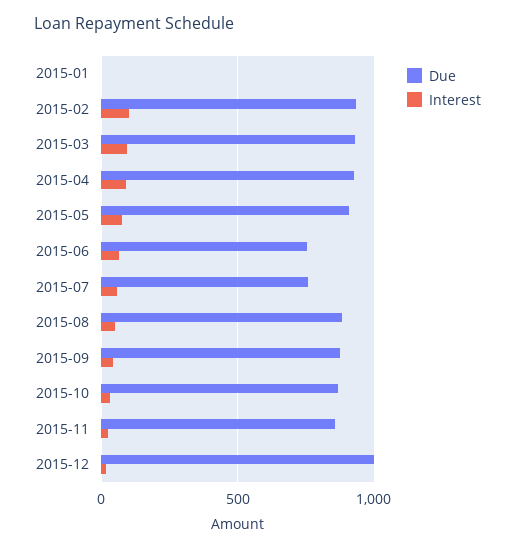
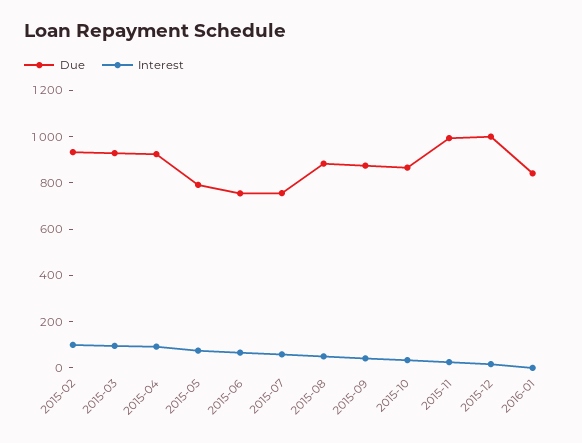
Due, 2015-01: 0 -> none
Interest, 2015-01: 0 -> none
Due, 2015-05: 900 -> 800
Due, 2015-11: 850 -> 1000
Due, 2016-01: none -> 850
Interest, 2016-01: none -> 0

